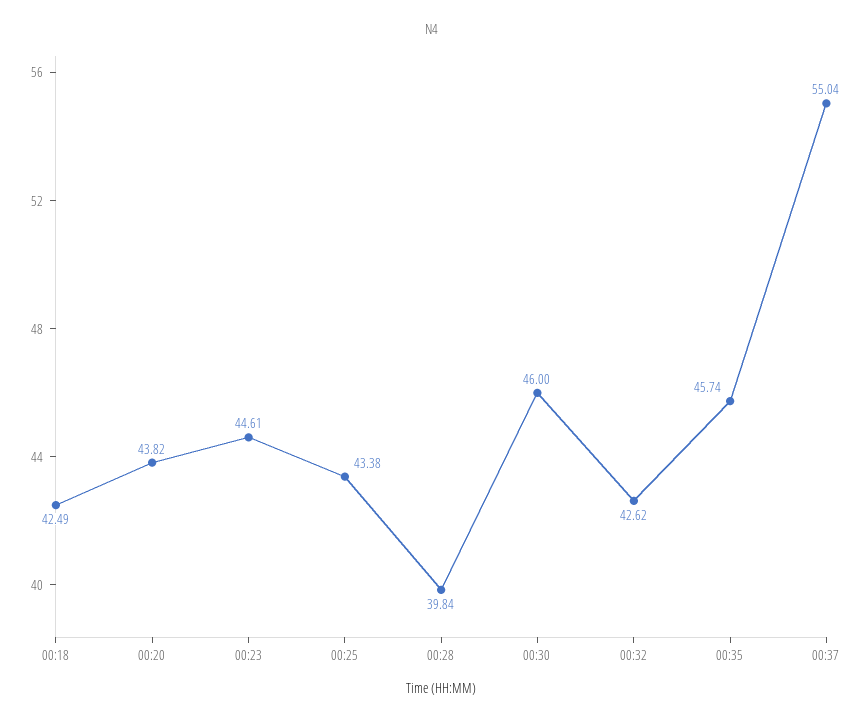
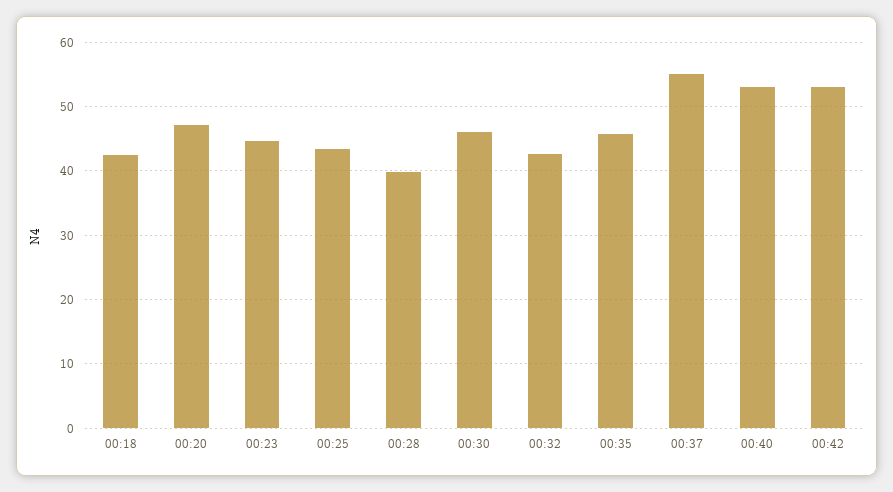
00:20: 43.82 -> 47
00:40: none -> 53
00:42: none -> 53

